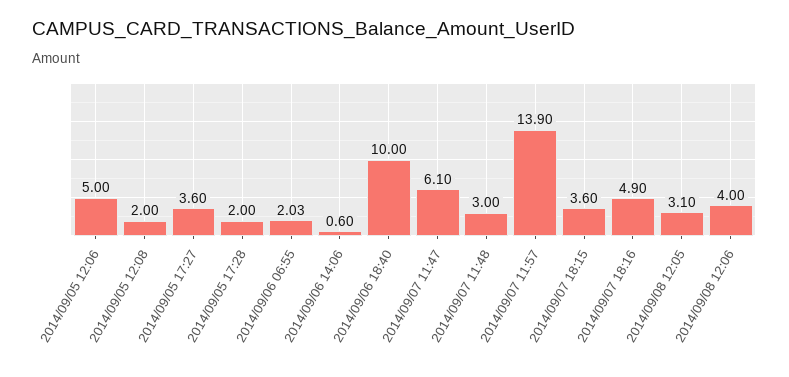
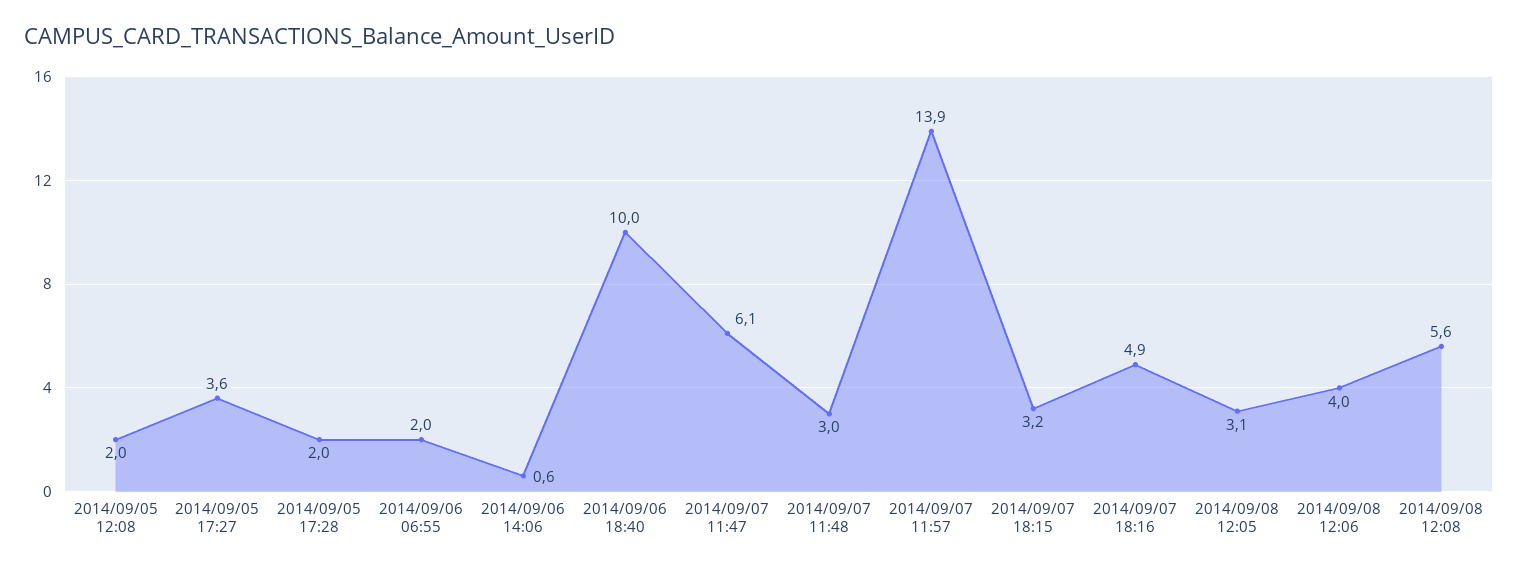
2014/09/05 12:06: 5 -> none
2014/09/07 18:15: 3.6 -> 3.2
2014/09/08 12:08: none -> 5.6

